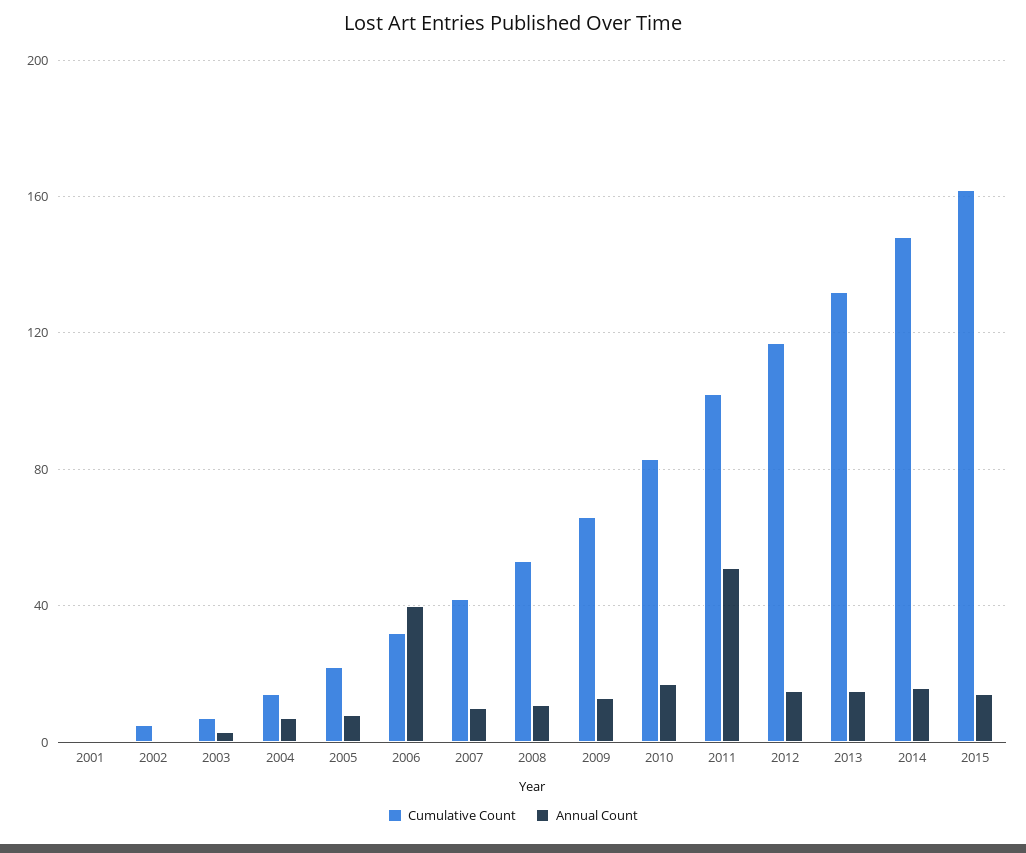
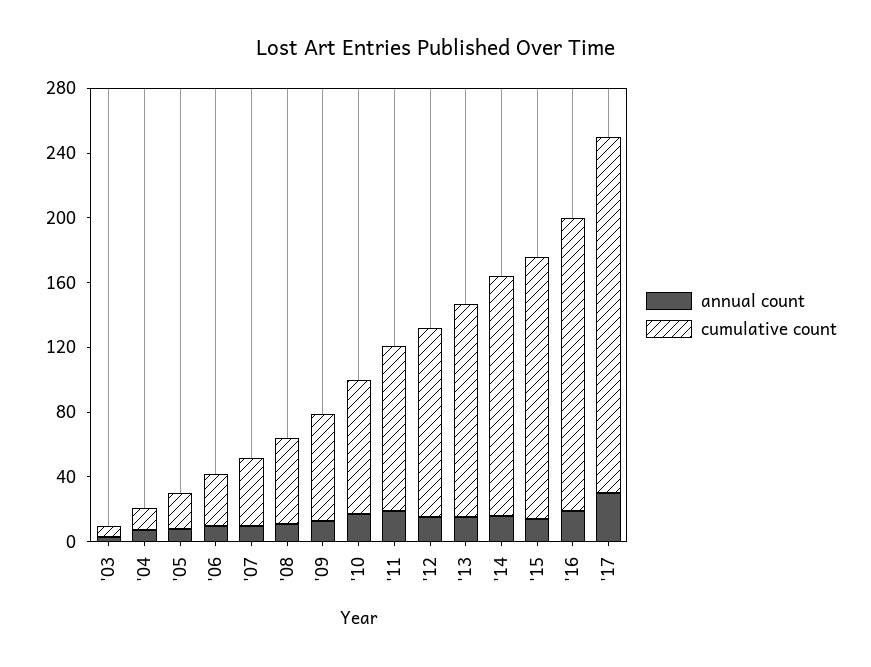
Cumulative Count, 2001: 0 -> none
Annual Count, 2001: 0 -> none
Cumulative Count, 2002: 5 -> none
Annual Count, 2002: 0 -> none
Annual Count, 2006: 40 -> 10
Annual Count, 2011: 50 -> 20
Annual Count, '16: none -> 20
Cumulative Count, '16: none -> 180
Annual Count, '17: none -> 30
Cumulative Count, '17: none -> 220

